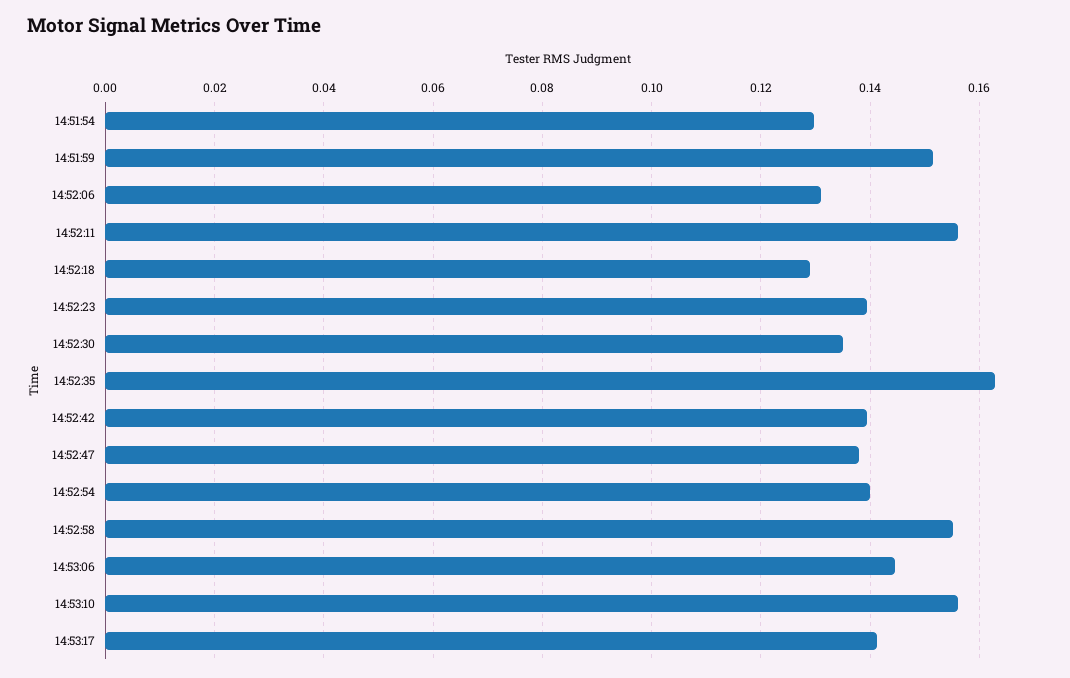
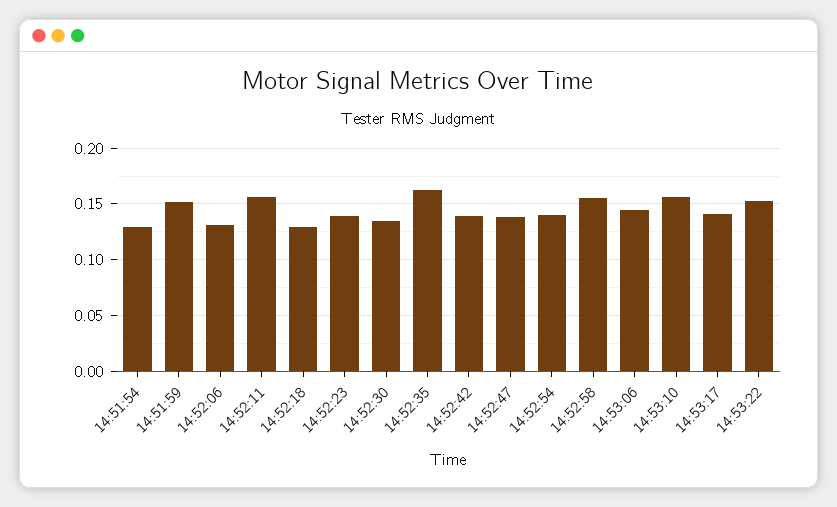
14:53:22: none -> 0.15

